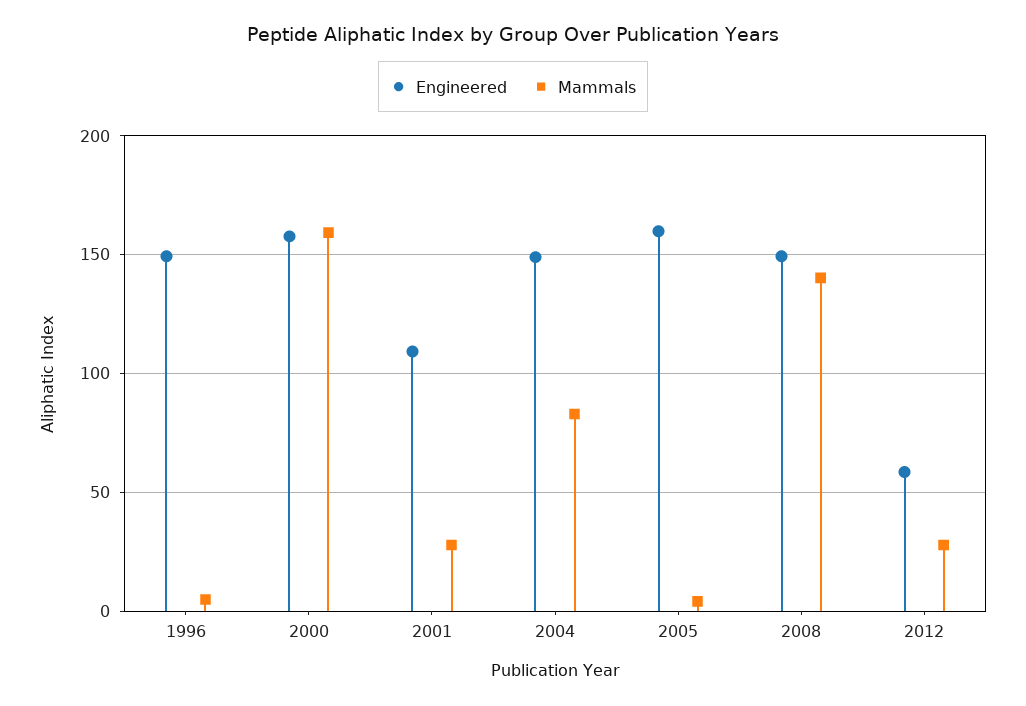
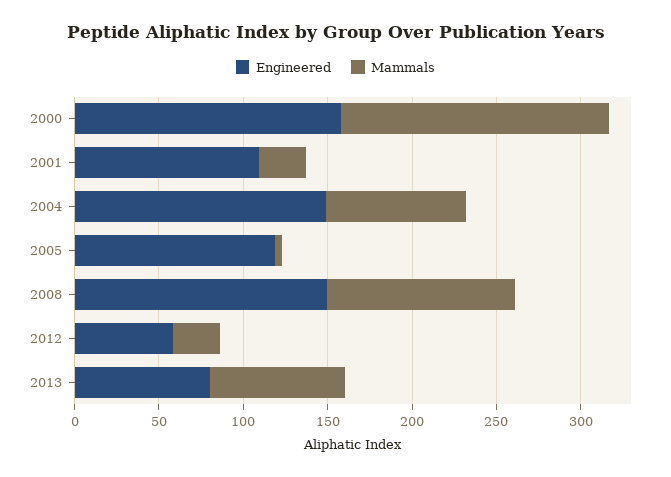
Engineered, 1996: 150 -> none
Mammals, 1996: 5 -> none
Engineered, 2005: 160 -> 120
Mammals, 2008: 140 -> 110
Engineered, 2013: none -> 80
Mammals, 2013: none -> 80

